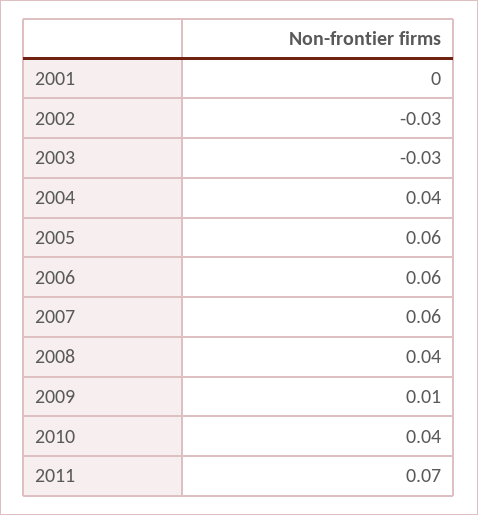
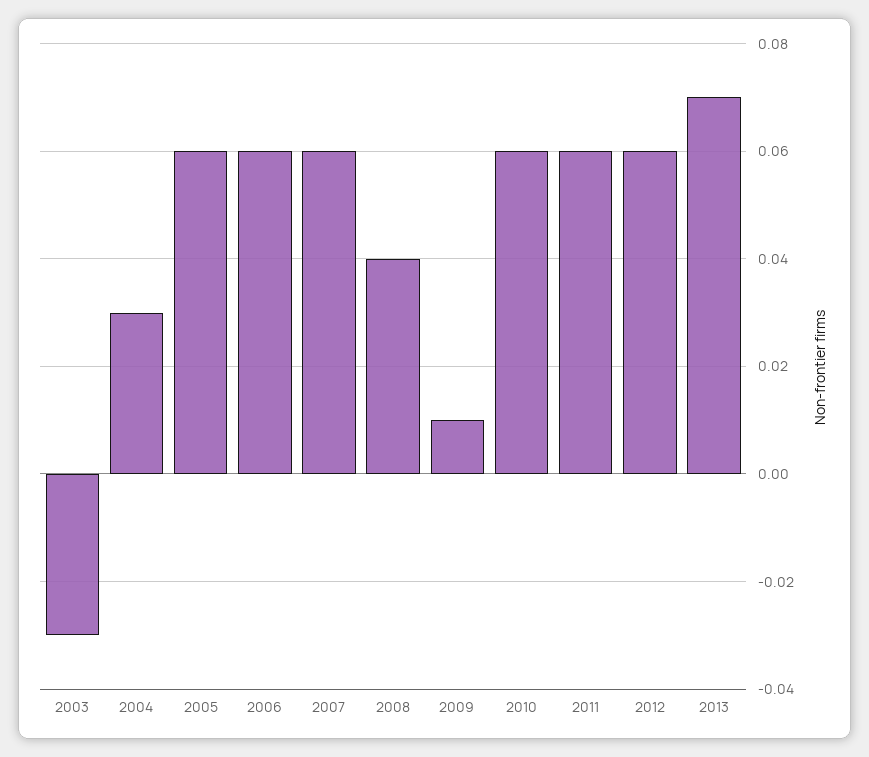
2001: 0 -> none
2002: -0.03 -> none
2004: 0.04 -> 0.03
2010: 0.04 -> 0.06
2011: 0.07 -> 0.06
2012: none -> 0.06
2013: none -> 0.07

